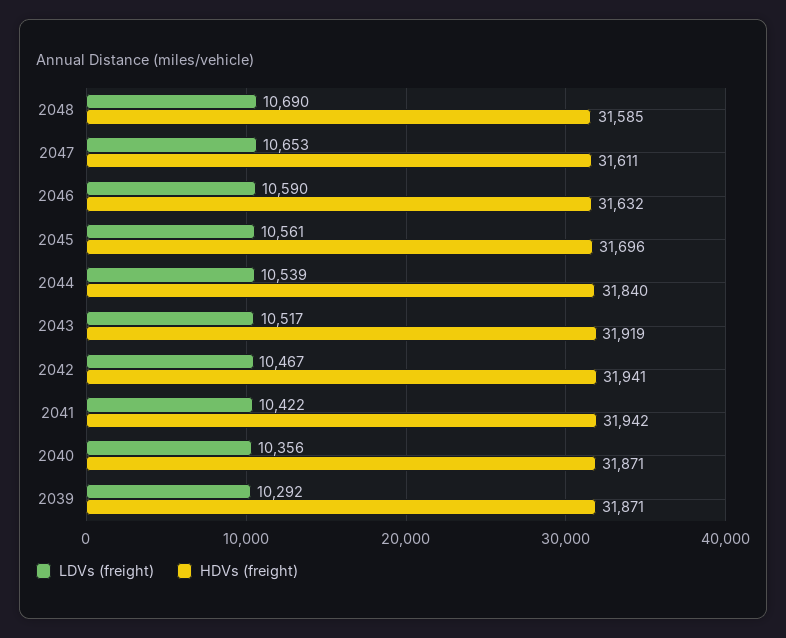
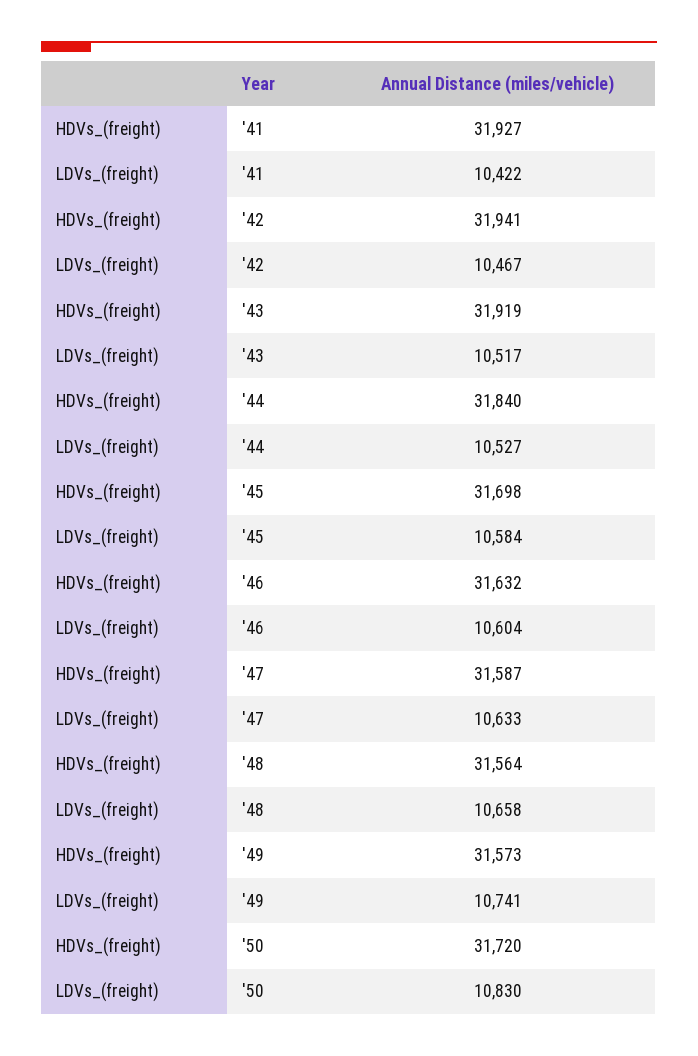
LDVs (freight), 2048: 10690 -> 10658
HDVs (freight), 2048: 31585 -> 31564
LDVs (freight), 2047: 10653 -> 10633
HDVs (freight), 2047: 31611 -> 31587
LDVs (freight), 2046: 10590 -> 10604
LDVs (freight), 2045: 10561 -> 10584
HDVs (freight), 2045: 31696 -> 31698
LDVs (freight), 2044: 10539 -> 10527
HDVs (freight), 2041: 31942 -> 31927
LDVs (freight), 2040: 10356 -> none
HDVs (freight), 2040: 31871 -> none
LDVs (freight), 2039: 10292 -> none
HDVs (freight), 2039: 31871 -> none
HDVs (freight), '49: none -> 31573
LDVs (freight), '49: none -> 10741
HDVs (freight), '50: none -> 31720
LDVs (freight), '50: none -> 10830

